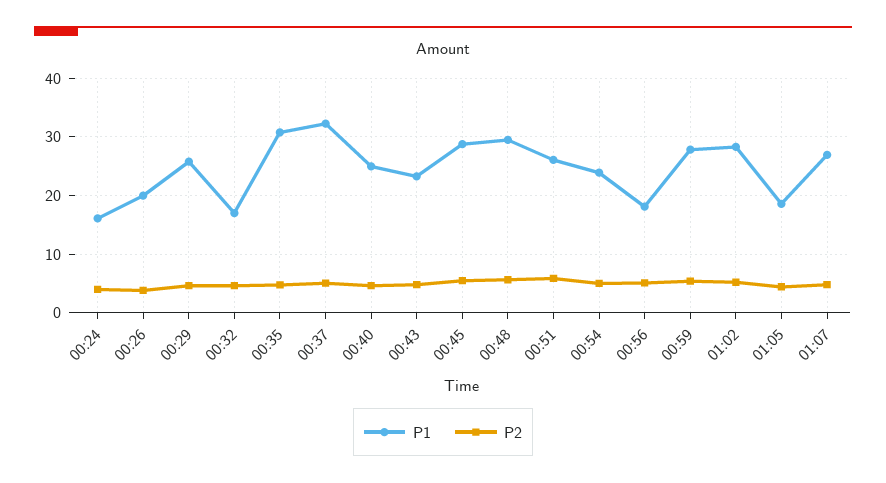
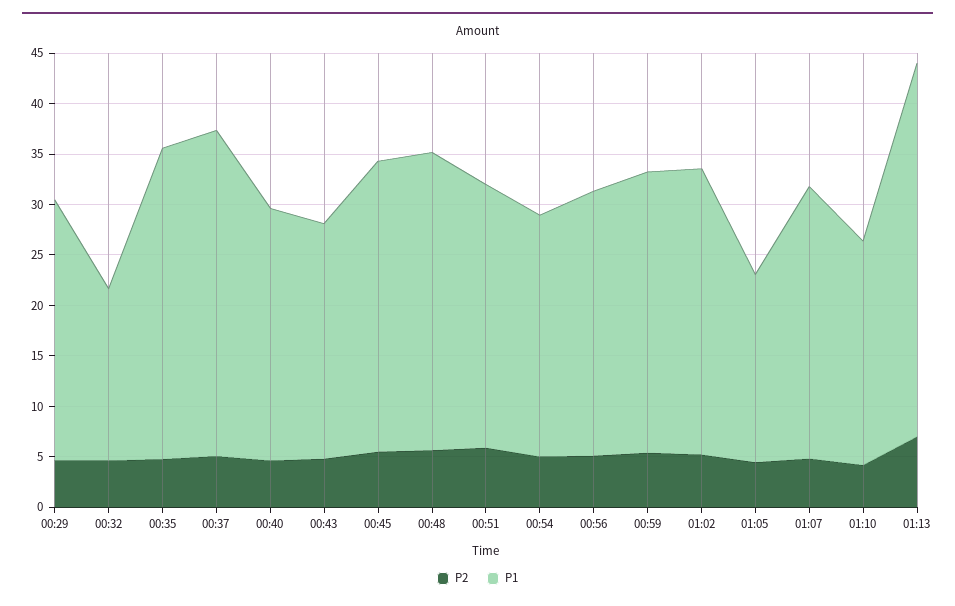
P1, 00:24: 16 -> none
P2, 00:24: 4 -> none
P1, 00:26: 20 -> none
P2, 00:26: 4 -> none
P1, 00:56: 18 -> 26
P2, 01:10: none -> 4
P1, 01:10: none -> 22
P2, 01:13: none -> 7
P1, 01:13: none -> 37

